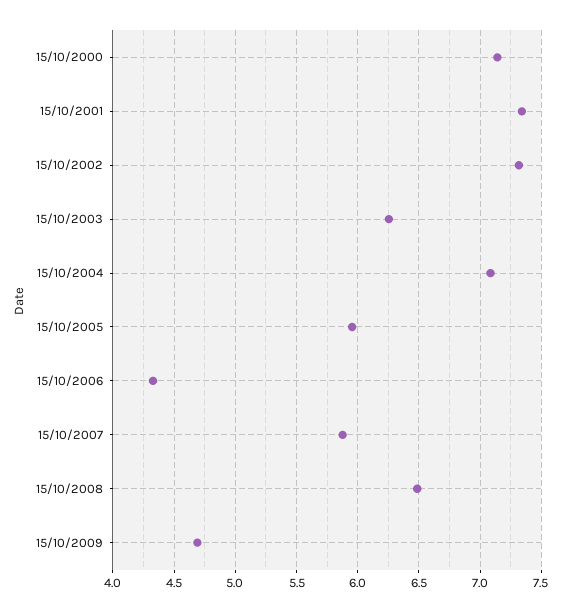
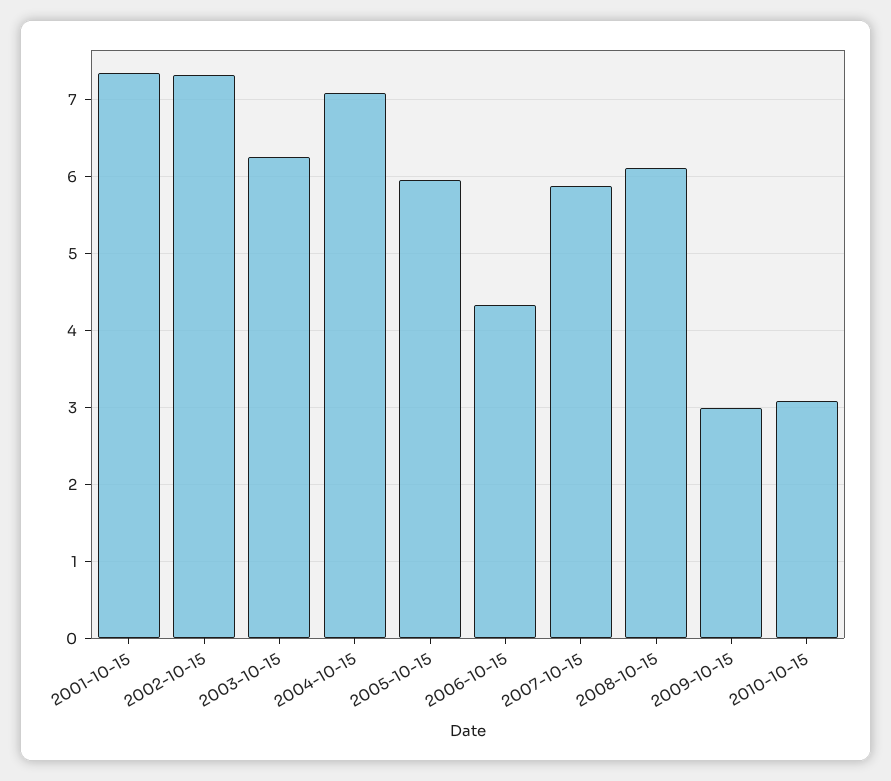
15/10/2000: 7.15 -> none
15/10/2008: 6.5 -> 6.1
15/10/2009: 4.7 -> 3
2010-10-15: none -> 3.1

